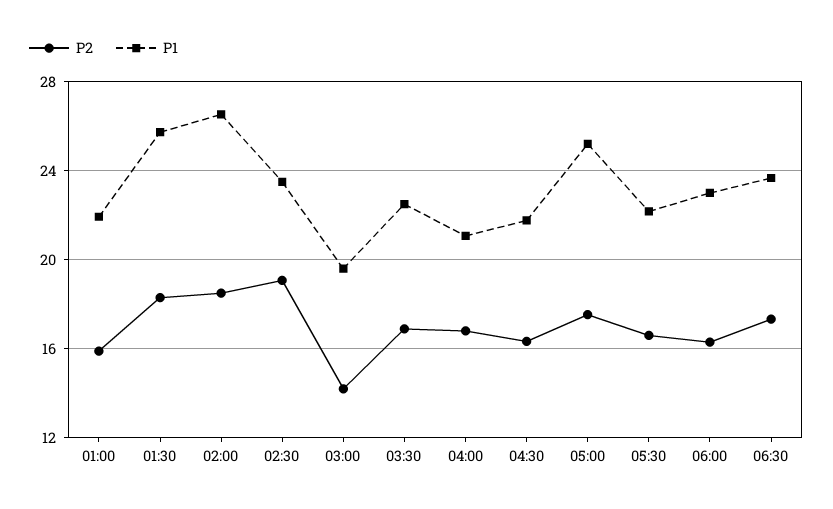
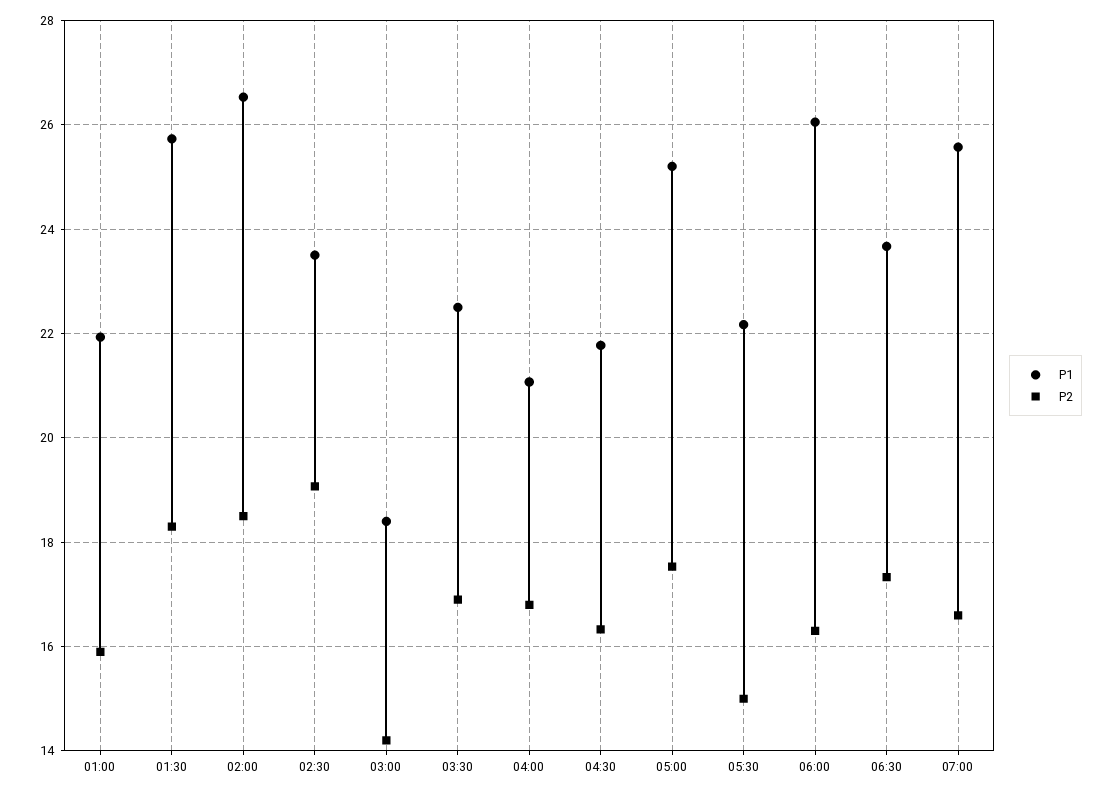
P1, 03:00: 19.5 -> 18.4
P2, 05:30: 16.5 -> 15
P1, 06:00: 23 -> 26
P1, 07:00: none -> 25.6
P2, 07:00: none -> 16.6

